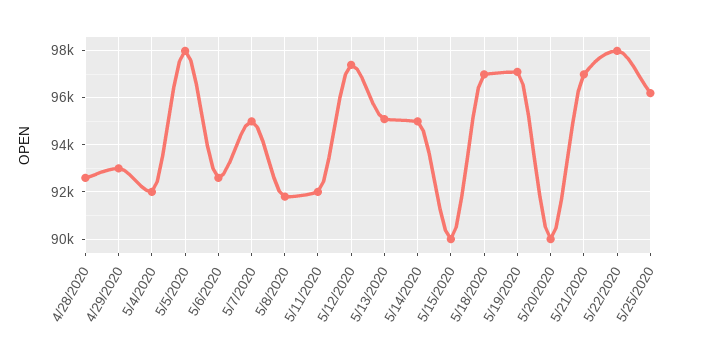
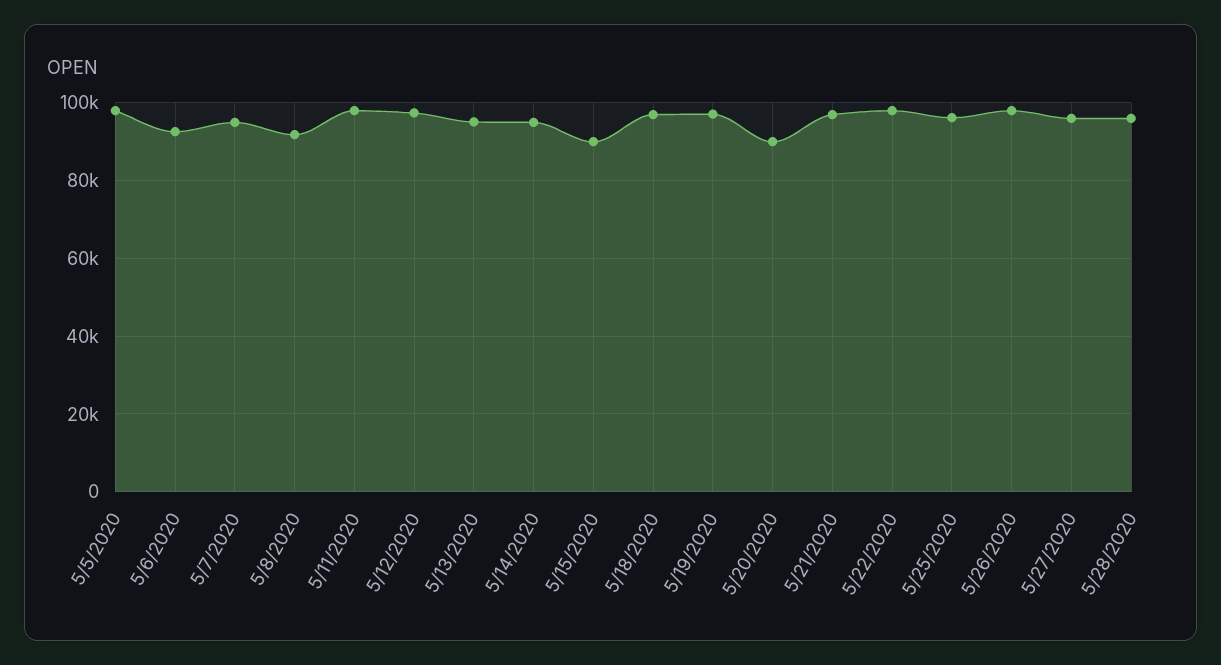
4/28/2020: 92500 -> none
4/29/2020: 93000 -> none
5/4/2020: 92000 -> none
5/11/2020: 92000 -> 98000
5/26/2020: none -> 98000
5/27/2020: none -> 96000
5/28/2020: none -> 96000

